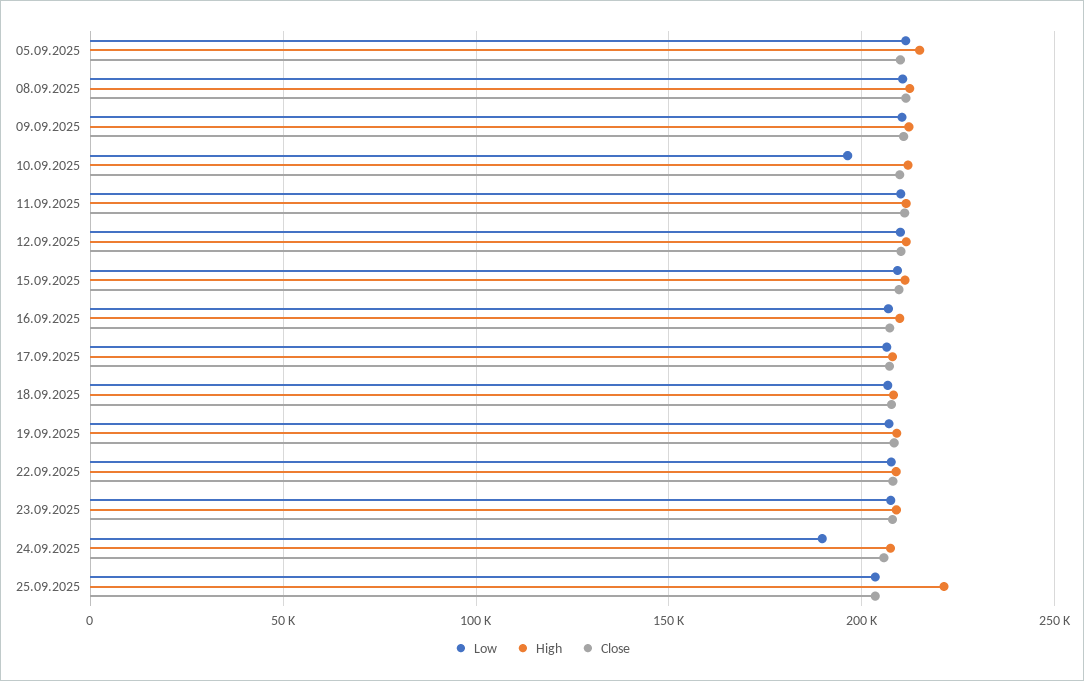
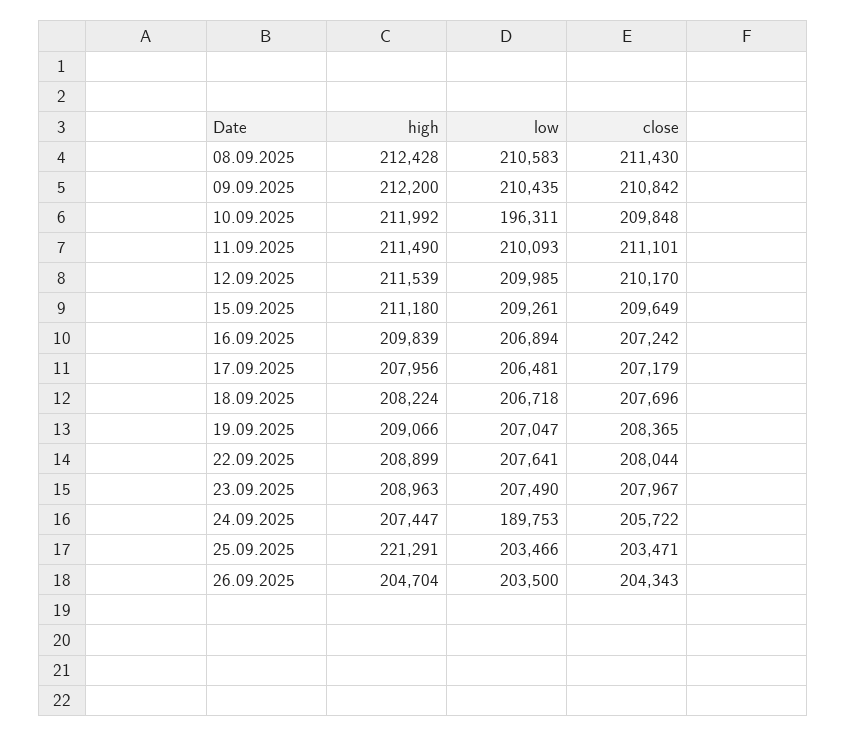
Low, 05.09.2025: 210000 -> none
High, 05.09.2025: 215000 -> none
Close, 05.09.2025: 210000 -> none
High, 26.09.2025: none -> 204704
Low, 26.09.2025: none -> 203500
Close, 26.09.2025: none -> 204343

